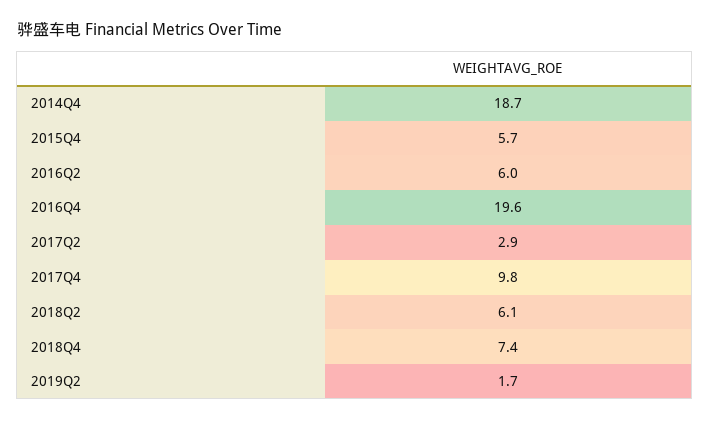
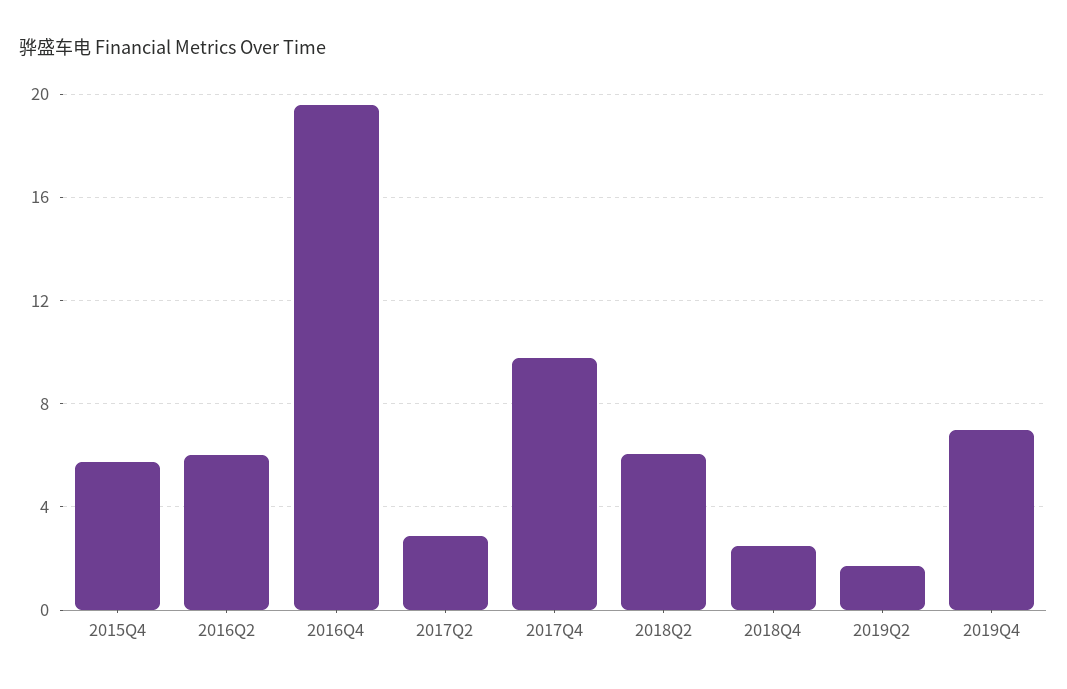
2014Q4: 18.7 -> none
2018Q4: 7.4 -> 2.5
2019Q4: none -> 7

